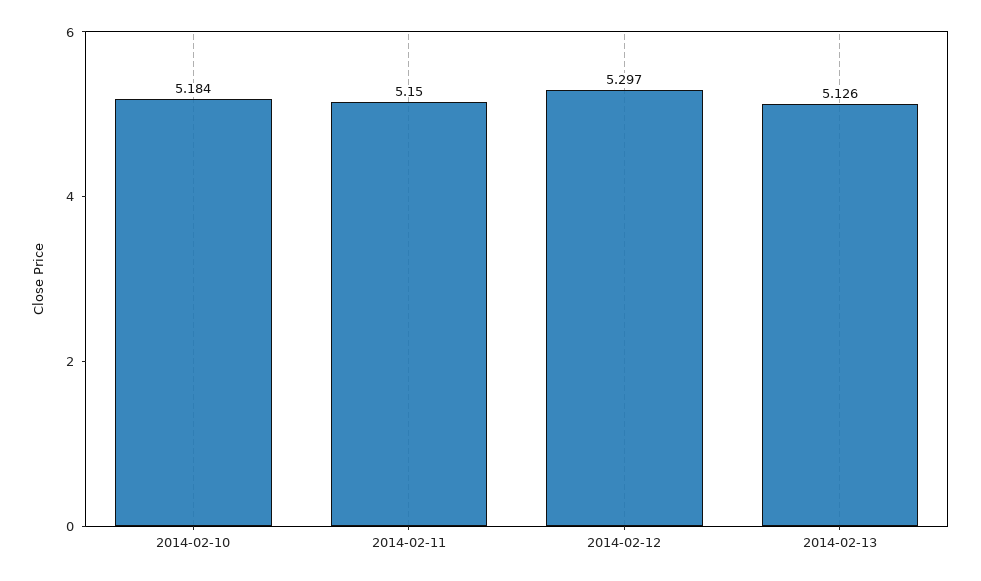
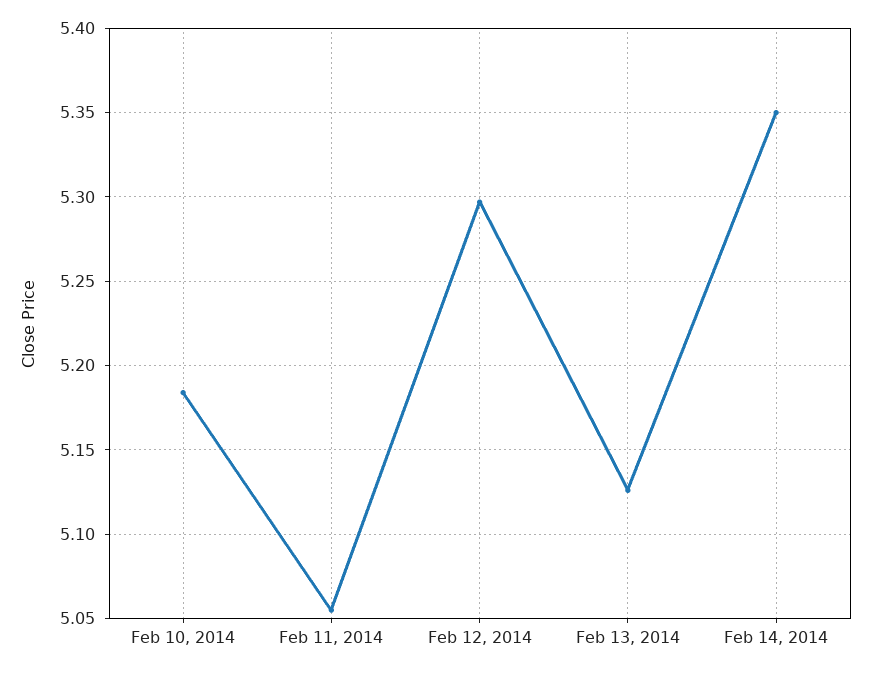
2014-02-11: 5.15 -> 5.055
Feb 14, 2014: none -> 5.35

